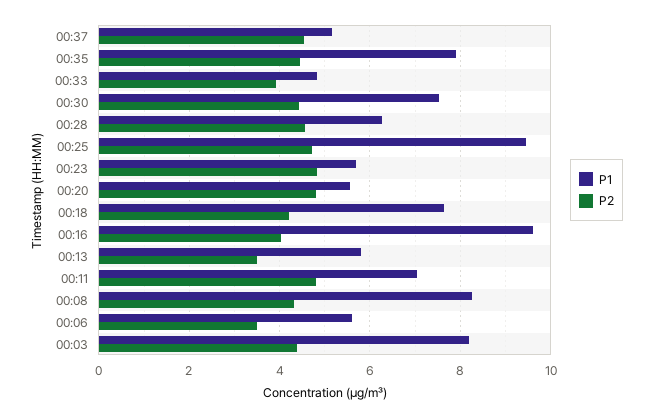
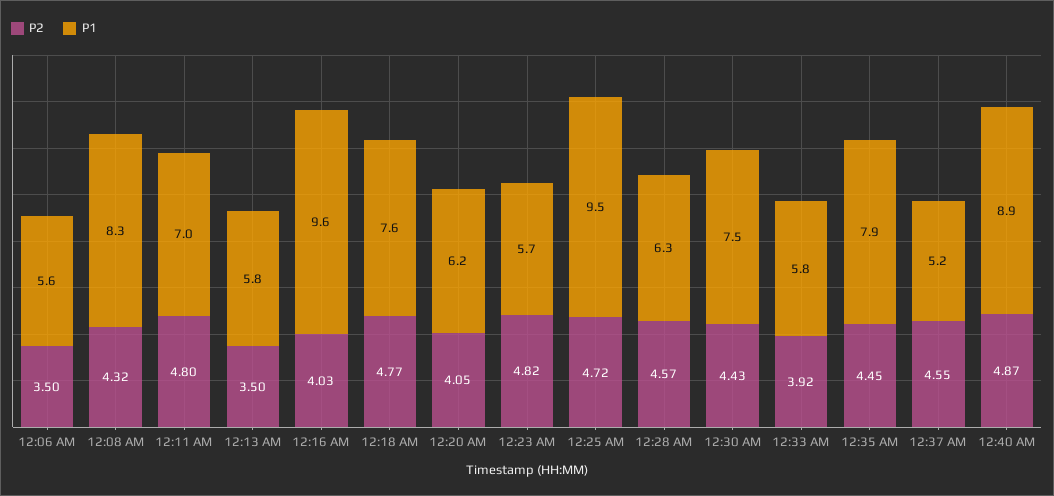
P1, 00:33: 4.8 -> 5.8
P1, 00:20: 5.6 -> 6.2
P2, 00:20: 4.8 -> 4.05
P2, 00:18: 4.2 -> 4.77
P1, 00:03: 8.2 -> none
P2, 00:03: 4.4 -> none
P2, 12:40 AM: none -> 4.87
P1, 12:40 AM: none -> 8.9

